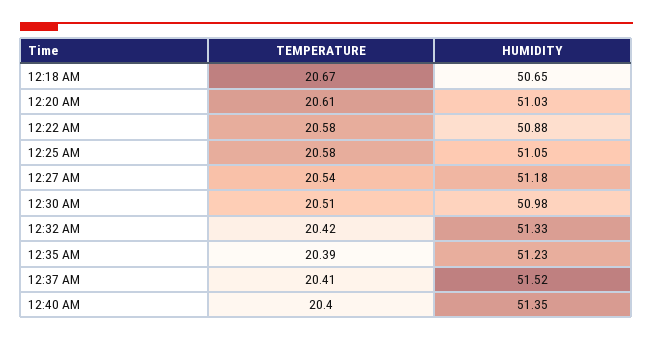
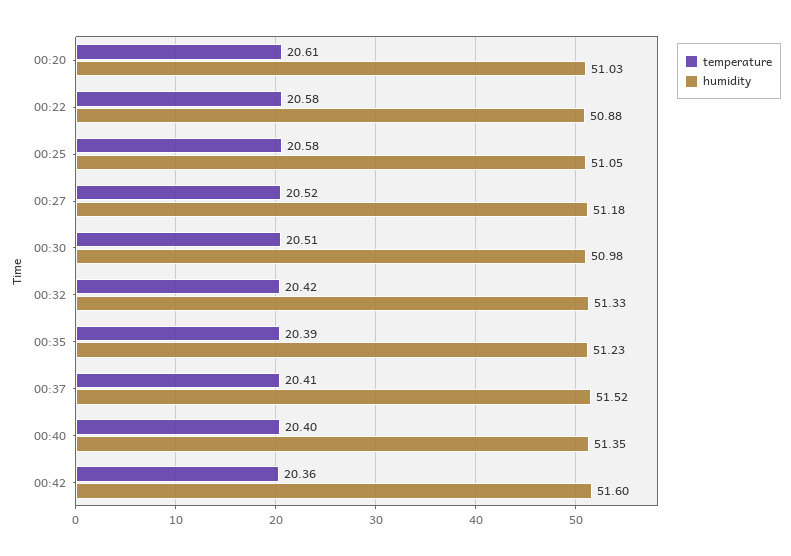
TEMPERATURE, 12:18 AM: 20.67 -> none
HUMIDITY, 12:18 AM: 50.65 -> none
TEMPERATURE, 12:27 AM: 20.54 -> 20.52
TEMPERATURE, 00:42: none -> 20.36
HUMIDITY, 00:42: none -> 51.6

